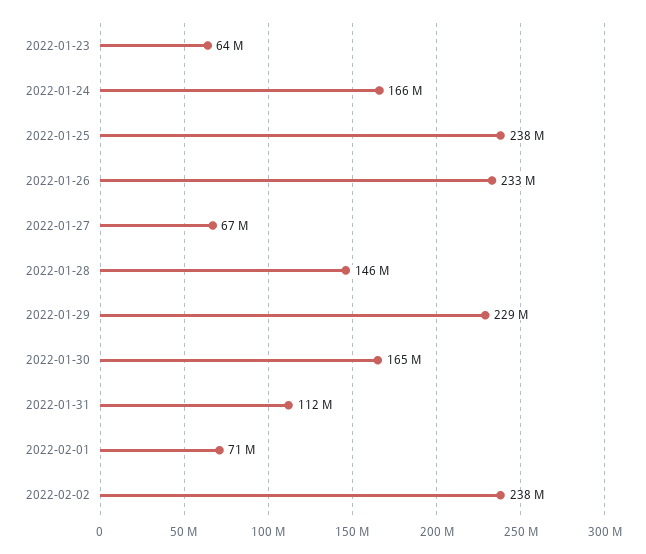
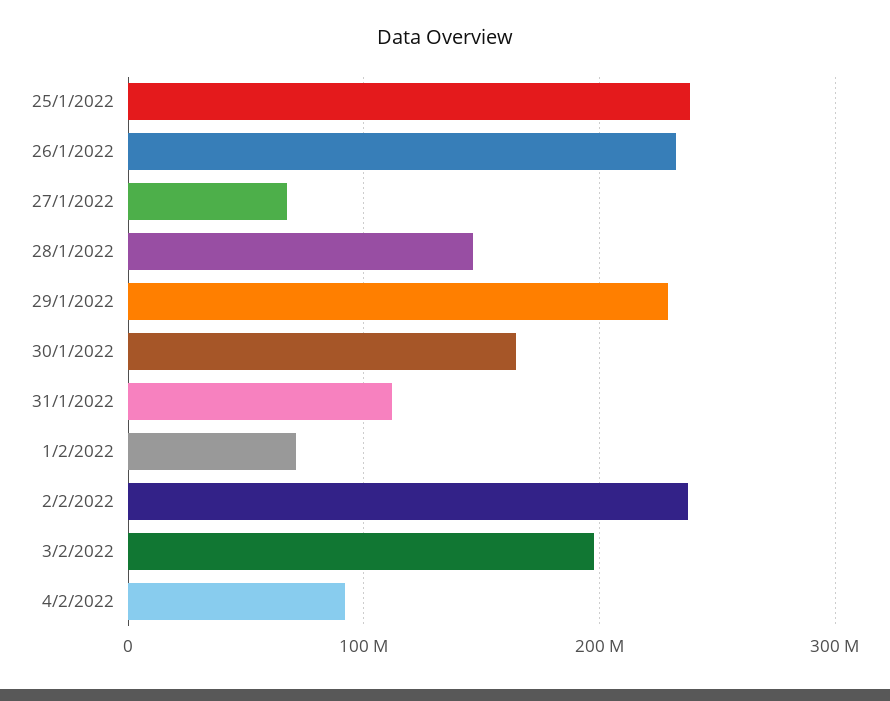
2022-01-23: 64000000 -> none
2022-01-24: 166000000 -> none
3/2/2022: none -> 200000000
4/2/2022: none -> 90000000

